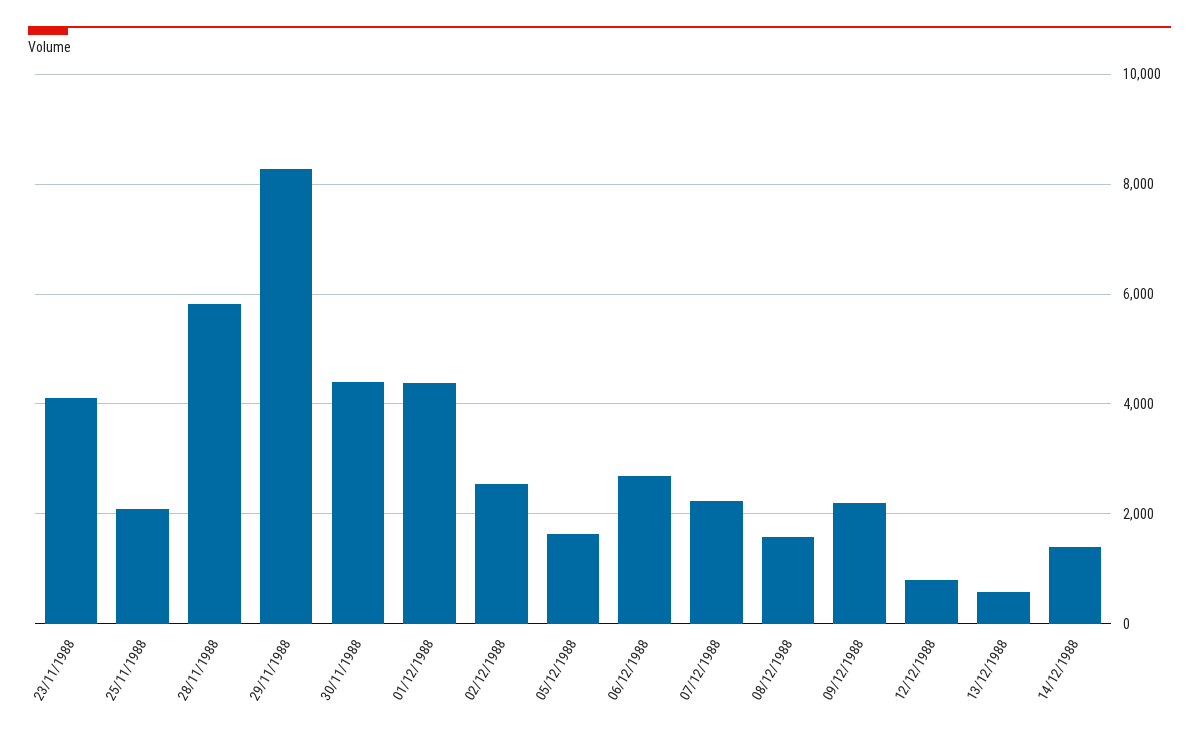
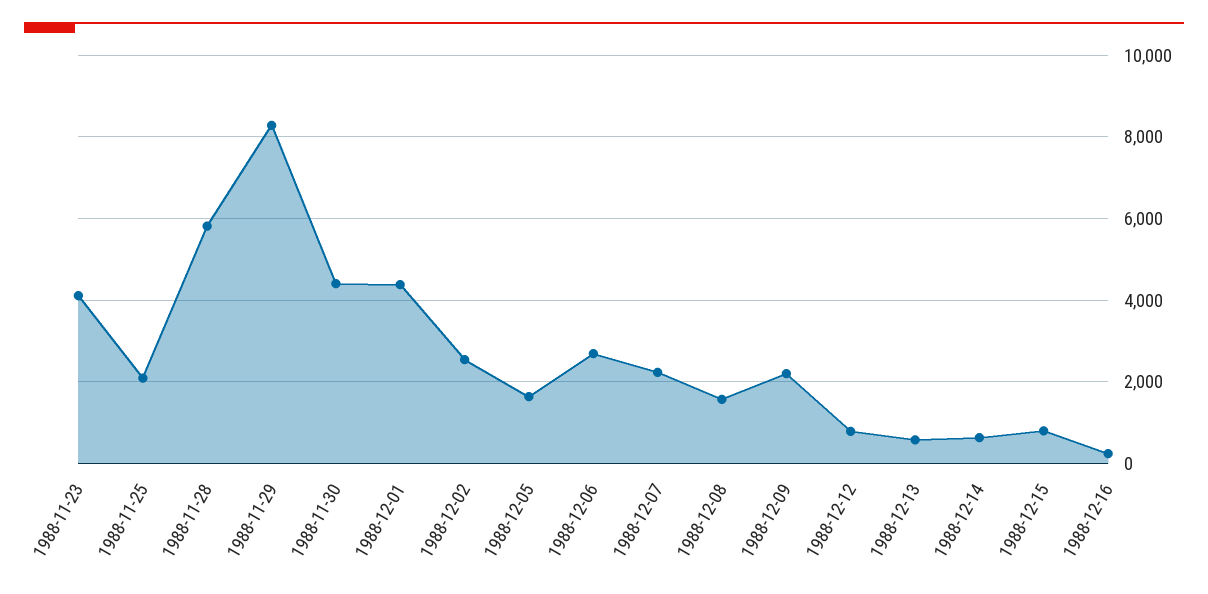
14/12/1988: 1400 -> 600
1988-12-15: none -> 800
1988-12-16: none -> 200

